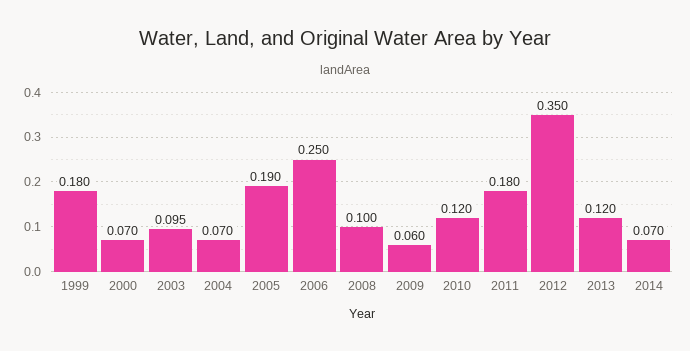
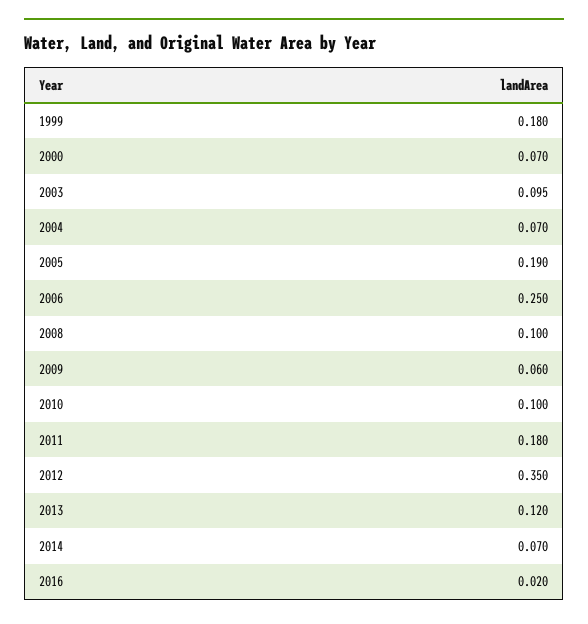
2010: 0.12 -> 0.1
2016: none -> 0.02

